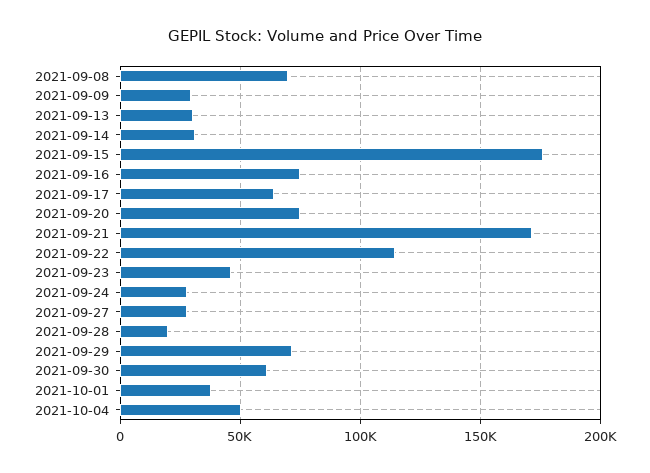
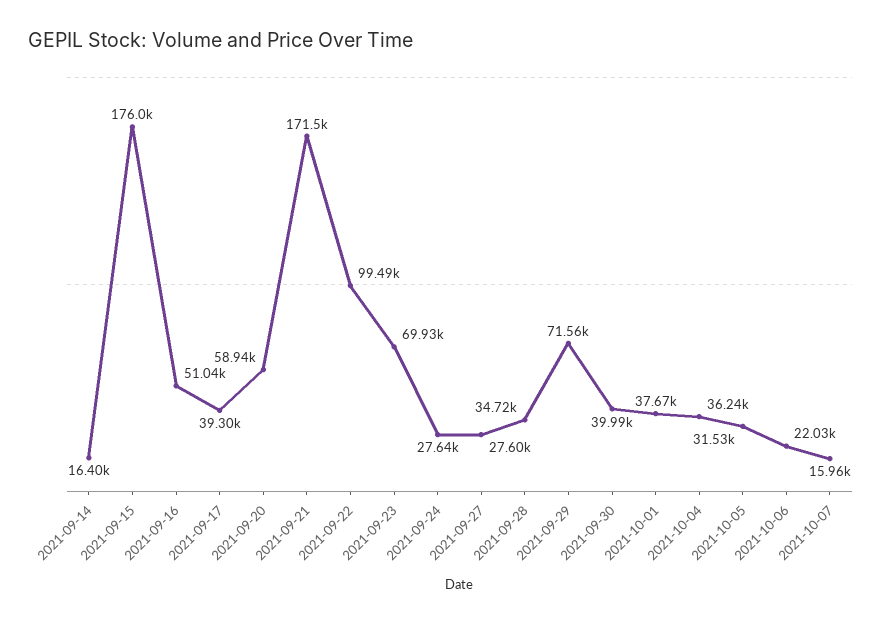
2021-09-08: 70000 -> none
2021-09-09: 30000 -> none
2021-09-13: 30000 -> none
2021-09-14: 30000 -> 16400
2021-09-16: 75000 -> 51040
2021-09-17: 65000 -> 39300
2021-09-20: 75000 -> 58940
2021-09-22: 115000 -> 99490
2021-09-23: 45000 -> 69930
2021-09-28: 20000 -> 34720
2021-09-30: 60000 -> 39990
2021-10-04: 50000 -> 36240
2021-10-05: none -> 31530
2021-10-06: none -> 22030
2021-10-07: none -> 15960

